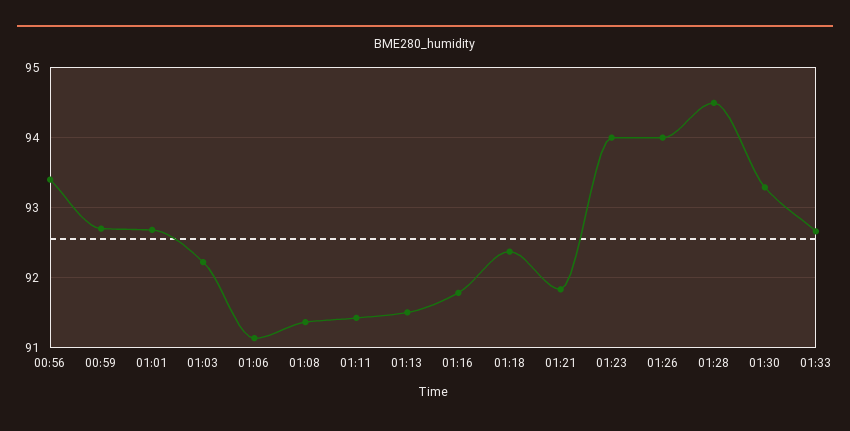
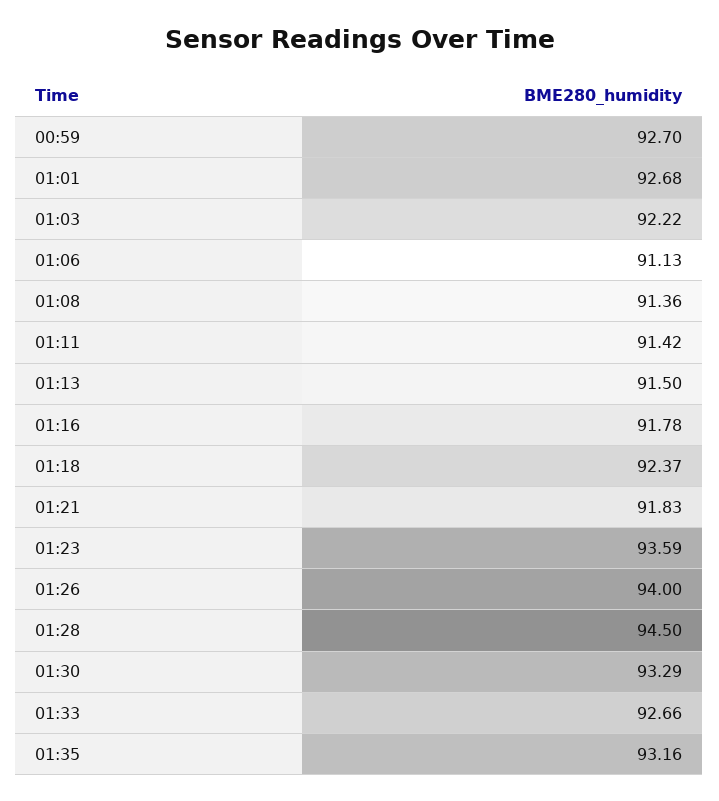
00:56: 93.4 -> none
01:23: 94 -> 93.59
01:35: none -> 93.16

